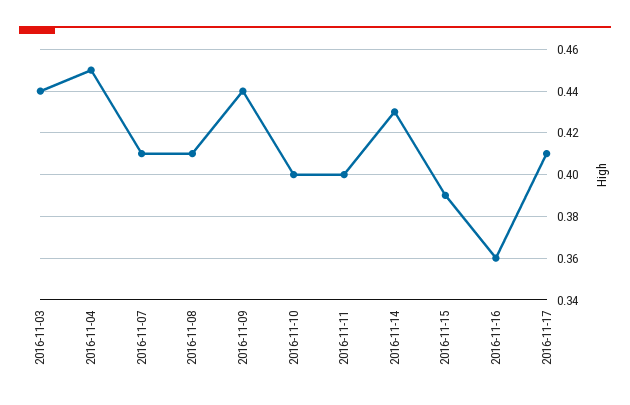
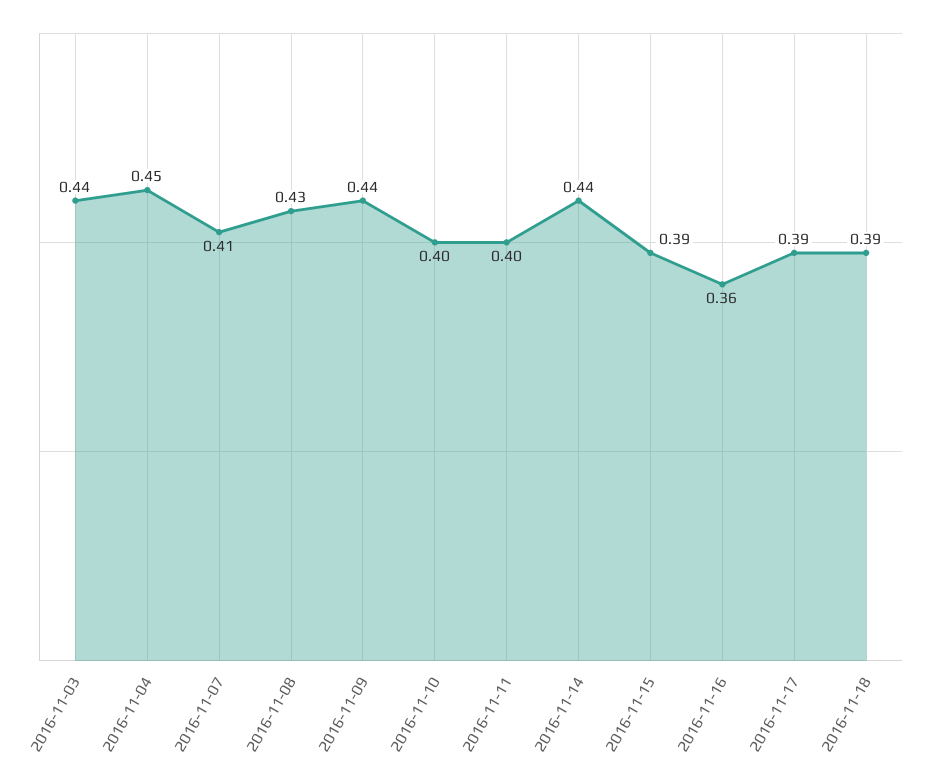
2016-11-08: 0.41 -> 0.43
2016-11-14: 0.43 -> 0.44
2016-11-17: 0.41 -> 0.39
2016-11-18: none -> 0.39

